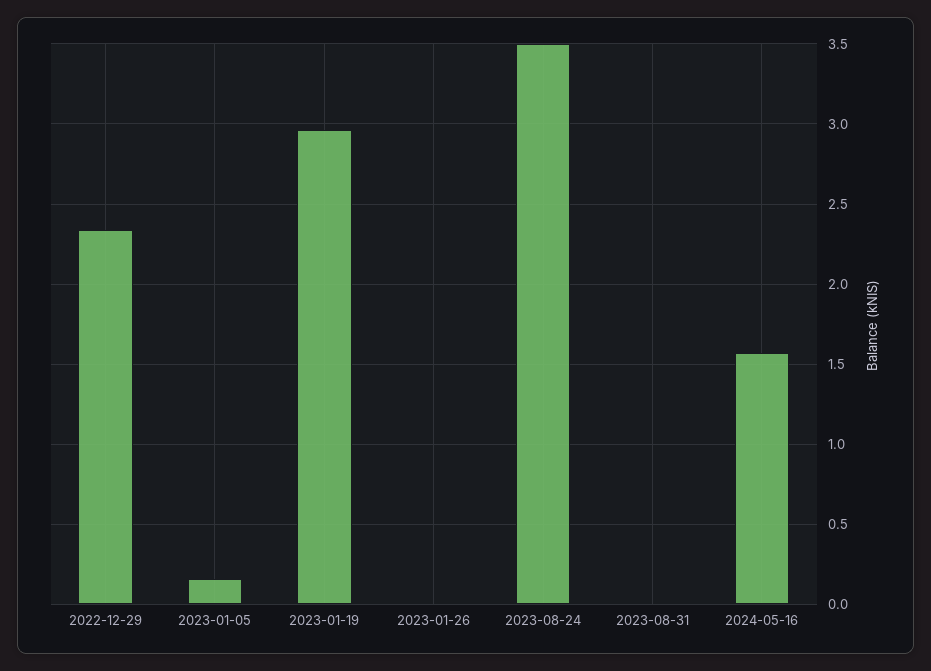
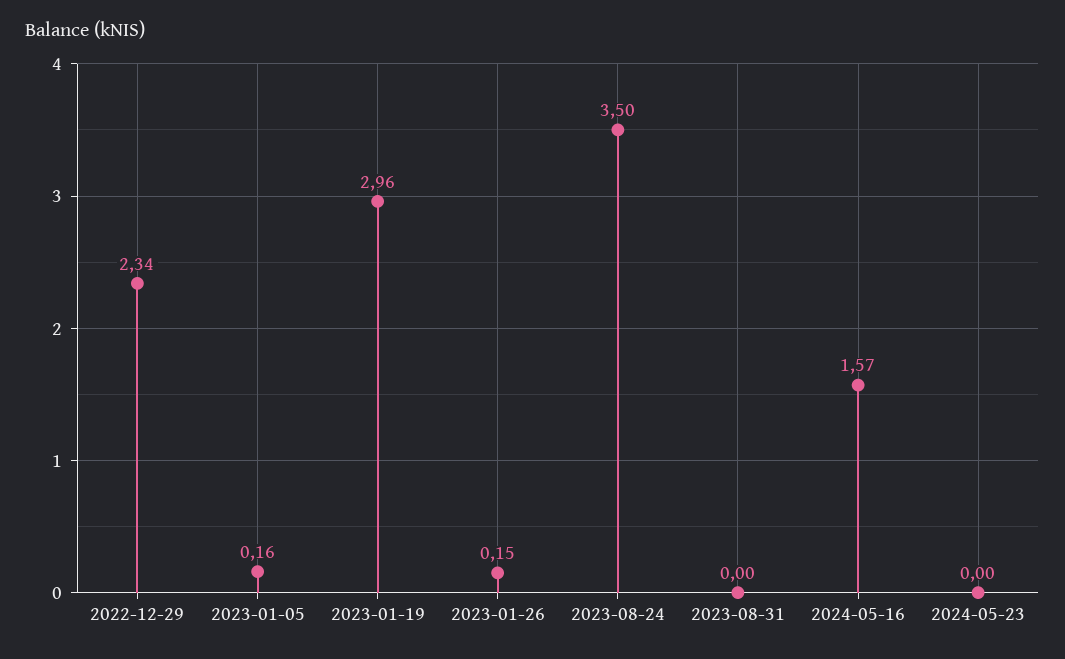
2023-01-26: 0 -> 0.15
2024-05-23: none -> 0

